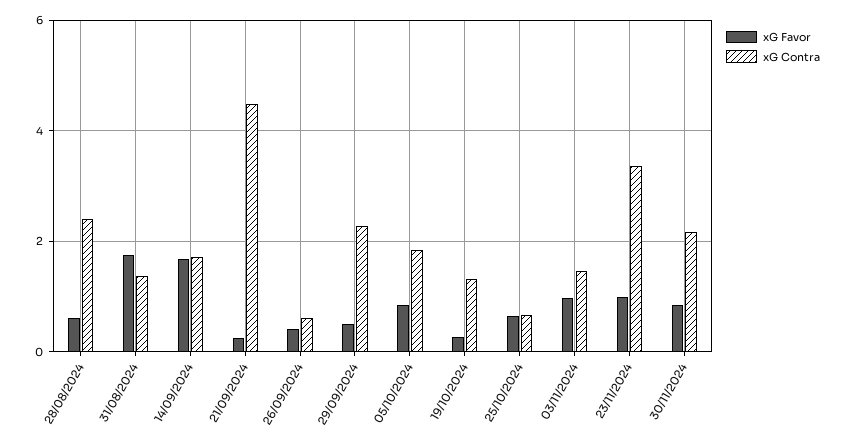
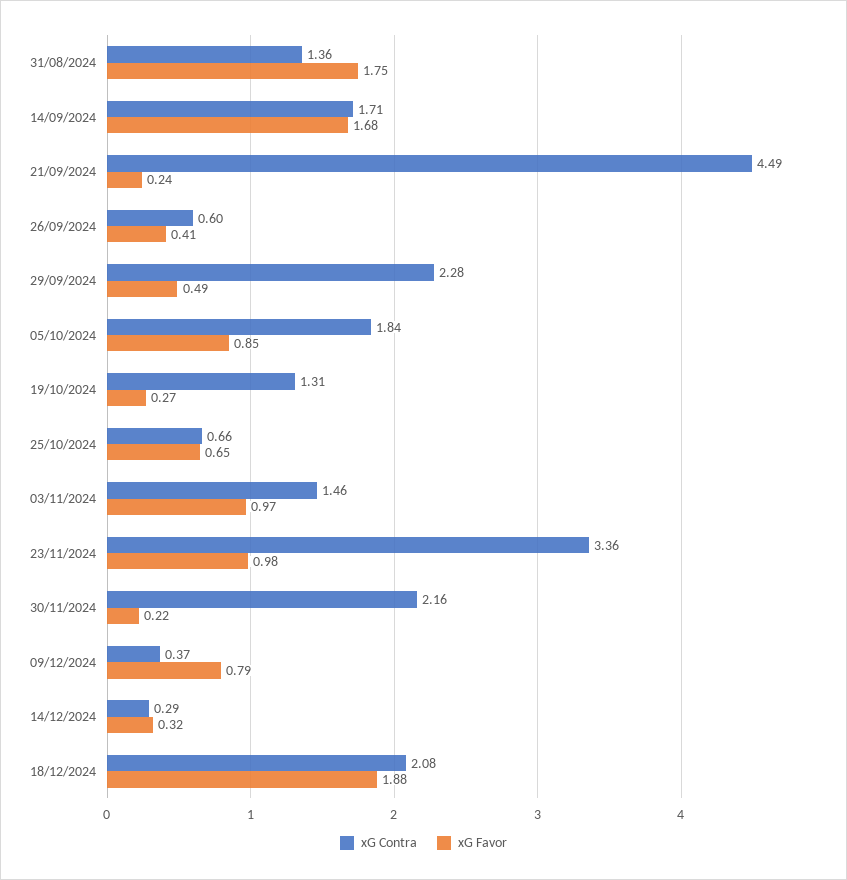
xG Favor, 28/08/2024: 0.6 -> none
xG Contra, 28/08/2024: 2.4 -> none
xG Favor, 30/11/2024: 0.8 -> 0.22
xG Contra, 09/12/2024: none -> 0.37
xG Favor, 09/12/2024: none -> 0.79
xG Contra, 14/12/2024: none -> 0.29
xG Favor, 14/12/2024: none -> 0.32
xG Contra, 18/12/2024: none -> 2.08
xG Favor, 18/12/2024: none -> 1.88

